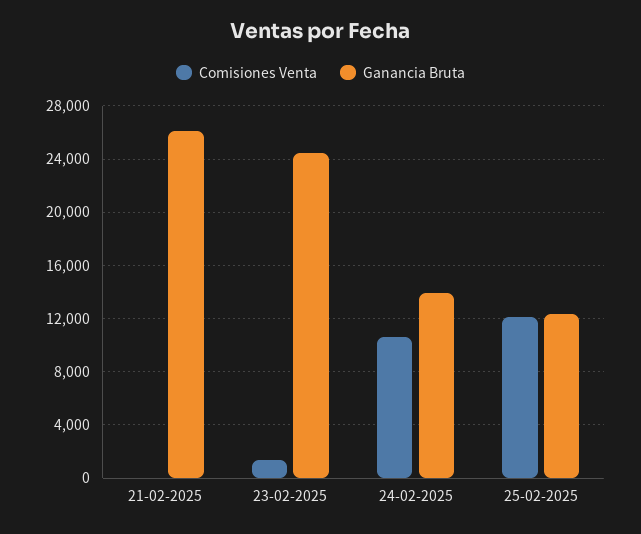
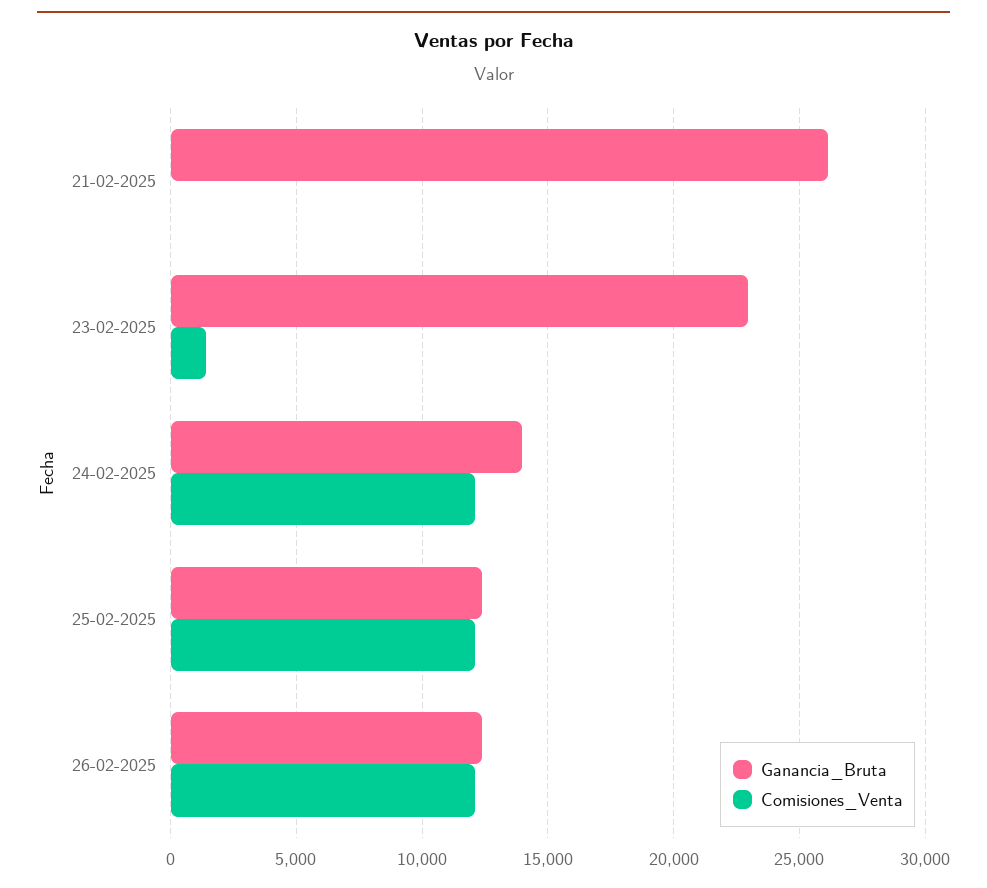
Ganancia Bruta, 23-02-2025: 24500 -> 23000
Comisiones Venta, 24-02-2025: 10500 -> 12000
Ganancia Bruta, 26-02-2025: none -> 12500
Comisiones Venta, 26-02-2025: none -> 12000

